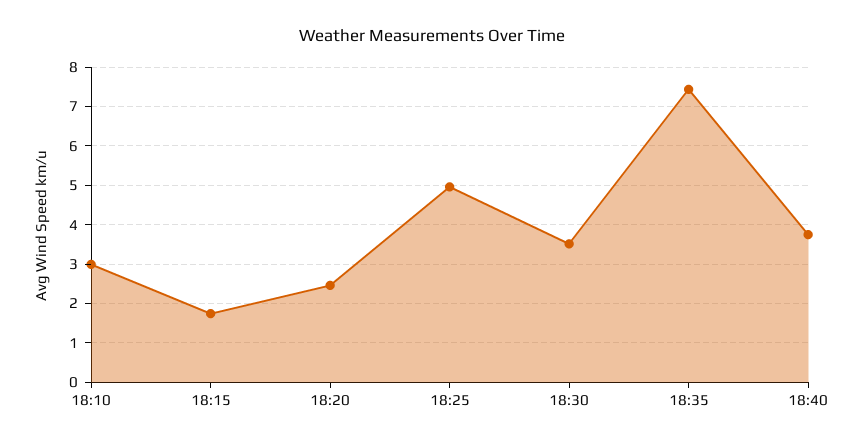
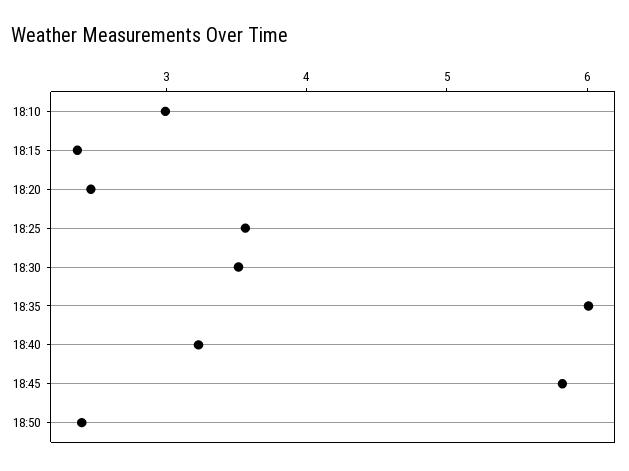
18:15: 1.8 -> 2.4
18:25: 5 -> 3.6
18:35: 7.4 -> 6
18:40: 3.8 -> 3.2
18:45: none -> 5.8
18:50: none -> 2.4

